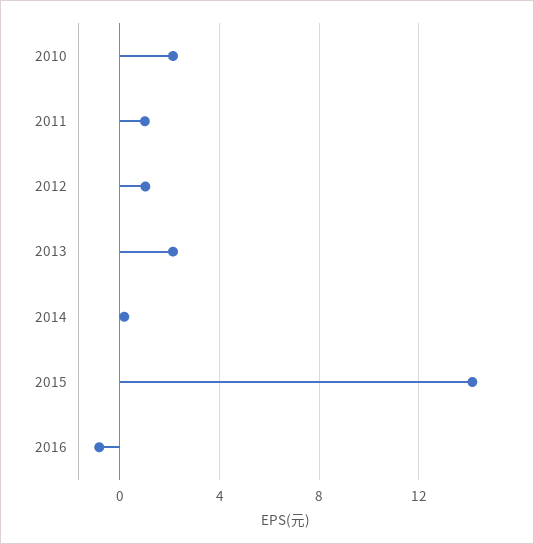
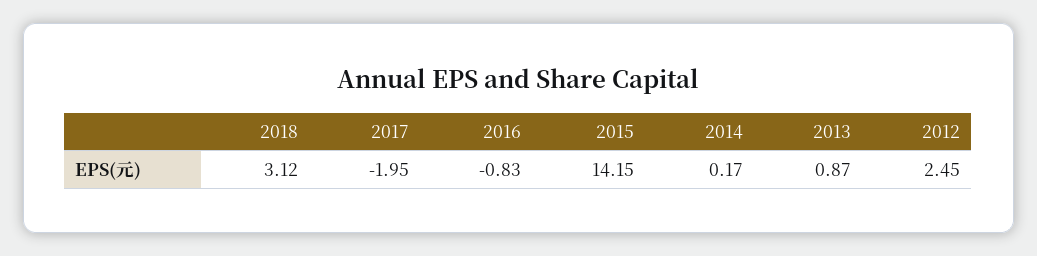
2010: 2 -> none
2011: 1 -> none
2012: 1 -> 2.45
2013: 2 -> 0.87
2018: none -> 3.12
2017: none -> -1.95

